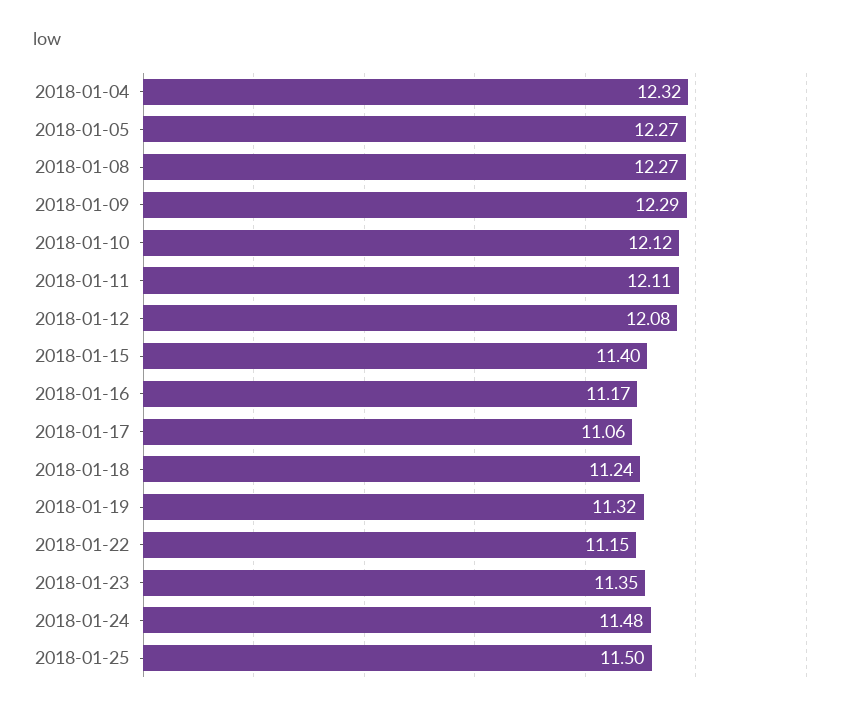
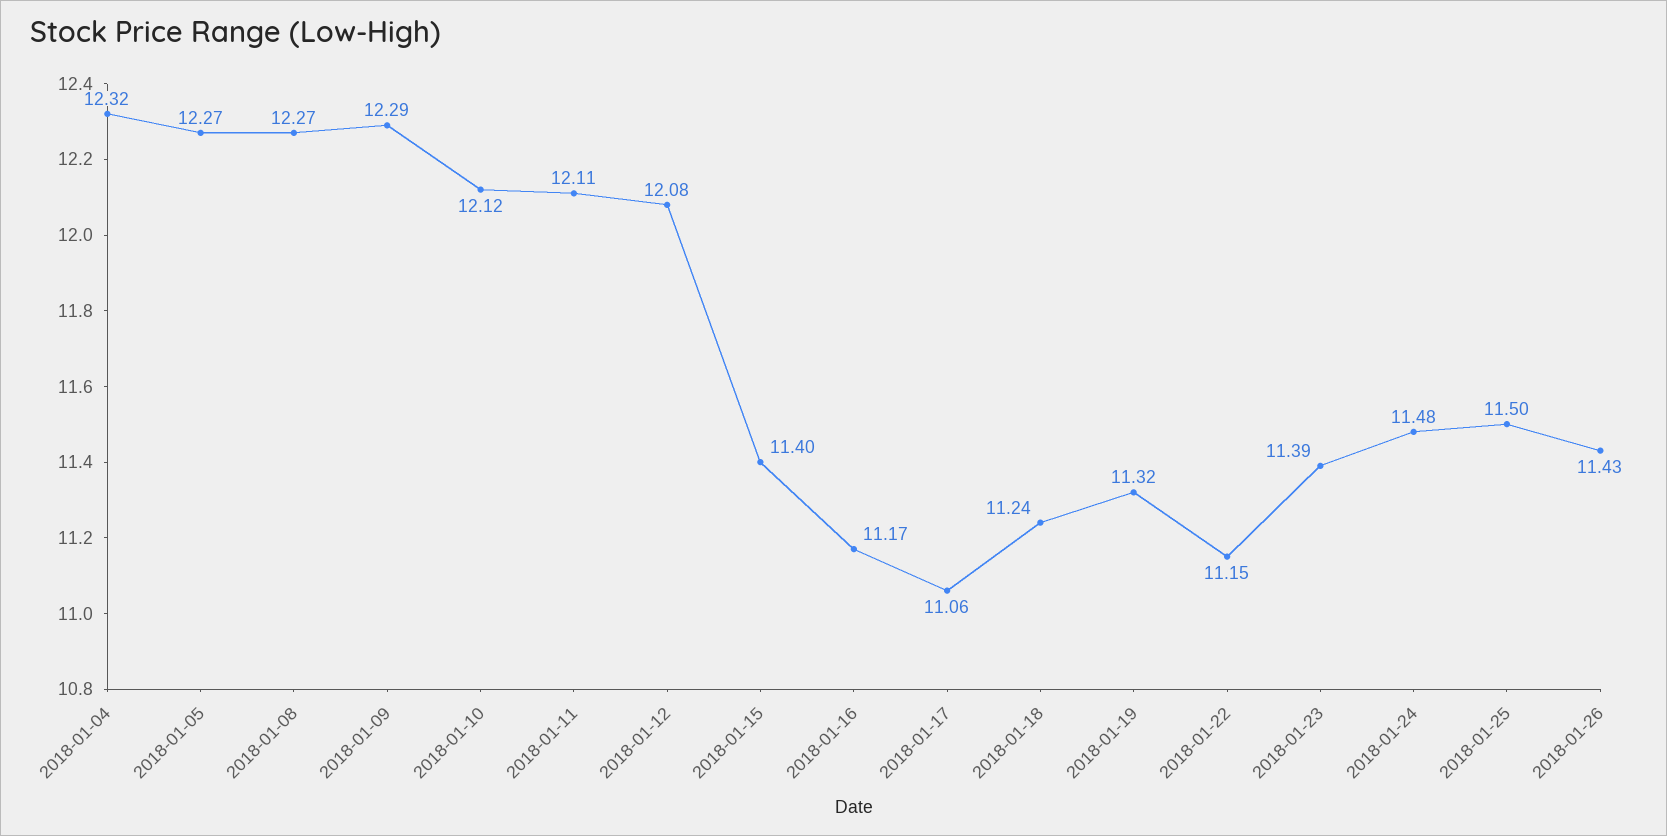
2018-01-23: 11.35 -> 11.39
2018-01-26: none -> 11.43

